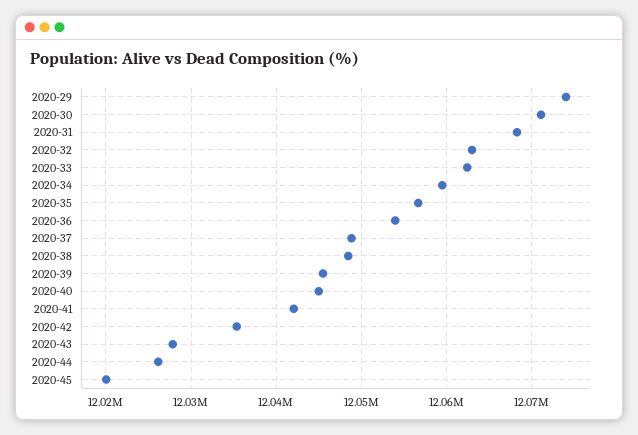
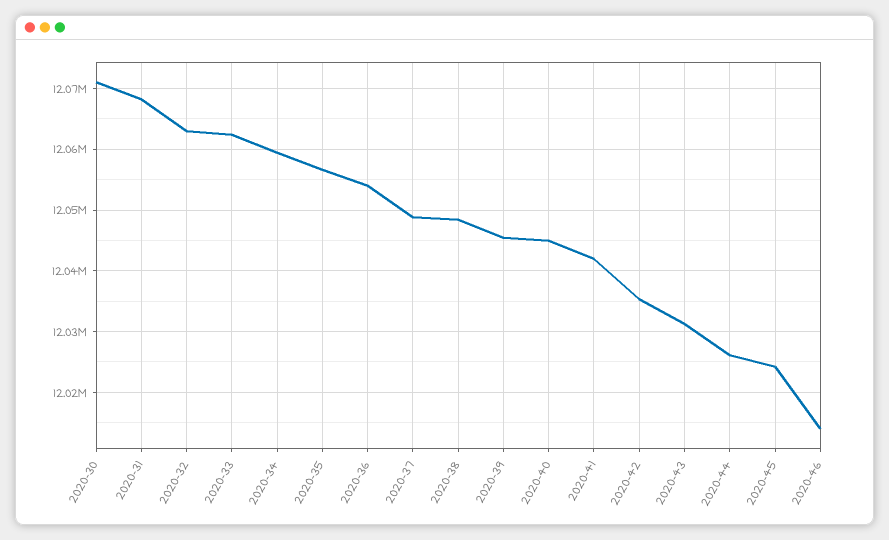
2020-29: 12074000 -> none
2020-43: 12028000 -> 12031000
2020-45: 12020000 -> 12024000
2020-46: none -> 12014000

